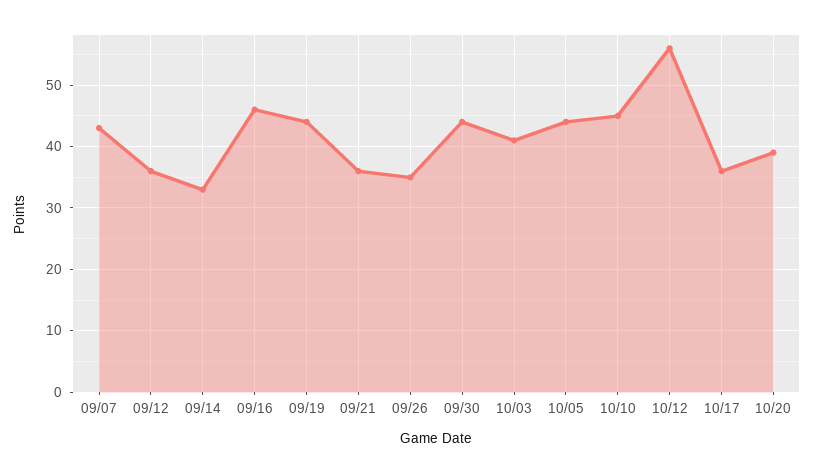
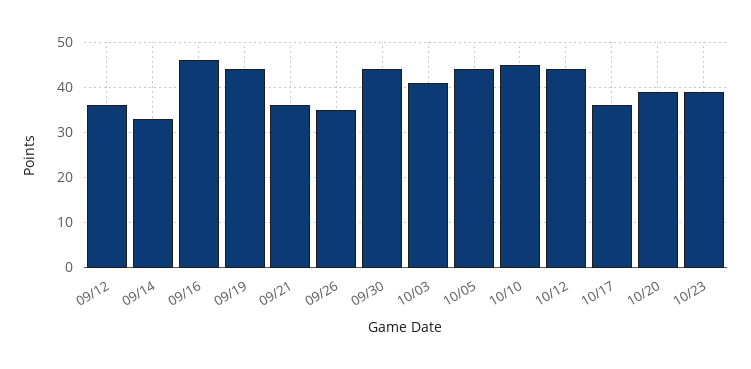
09/07: 43 -> none
10/12: 56 -> 45
10/23: none -> 40

